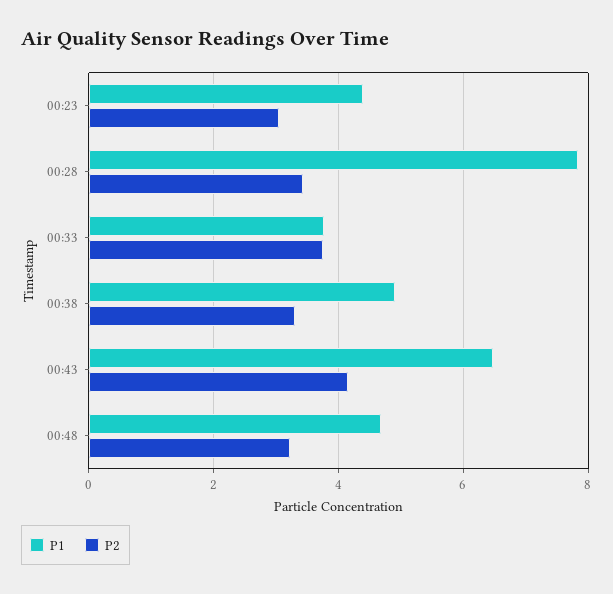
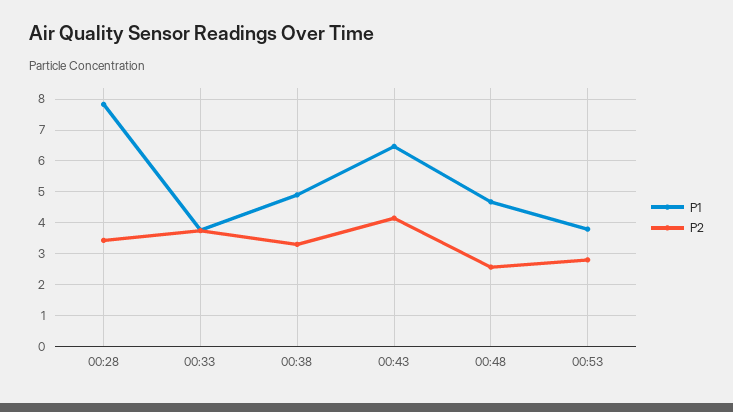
P1, 00:23: 4.4 -> none
P2, 00:23: 3 -> none
P2, 00:48: 3.2 -> 2.6
P1, 00:53: none -> 3.8
P2, 00:53: none -> 2.8

